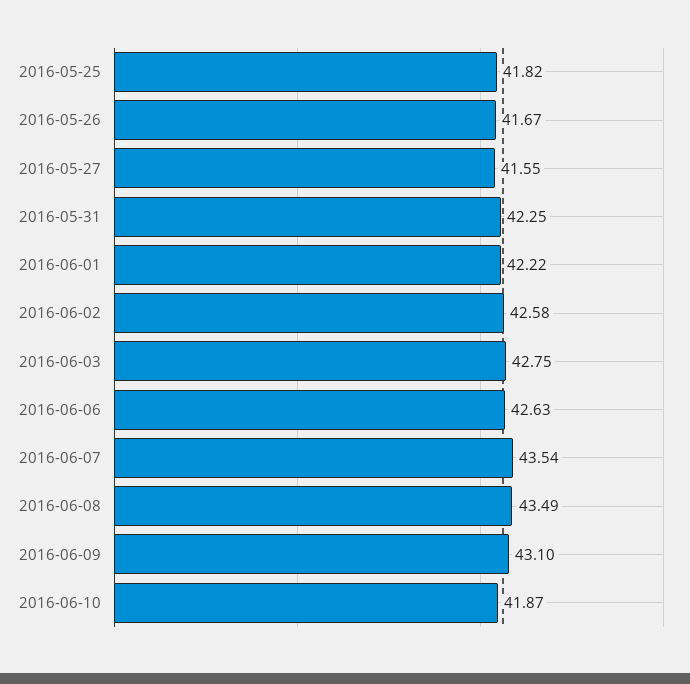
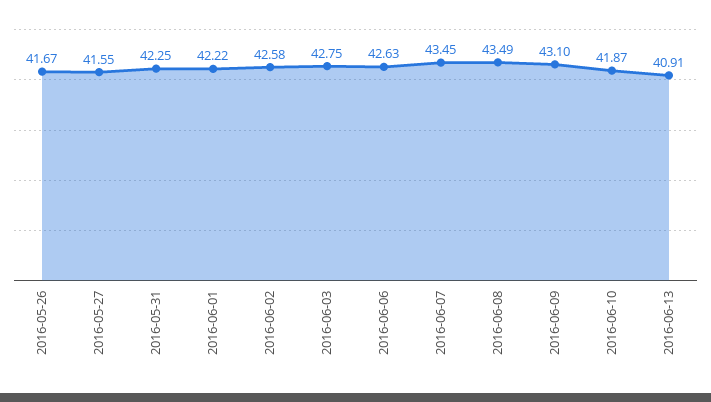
2016-05-25: 41.82 -> none
2016-06-07: 43.54 -> 43.45
2016-06-13: none -> 40.91

